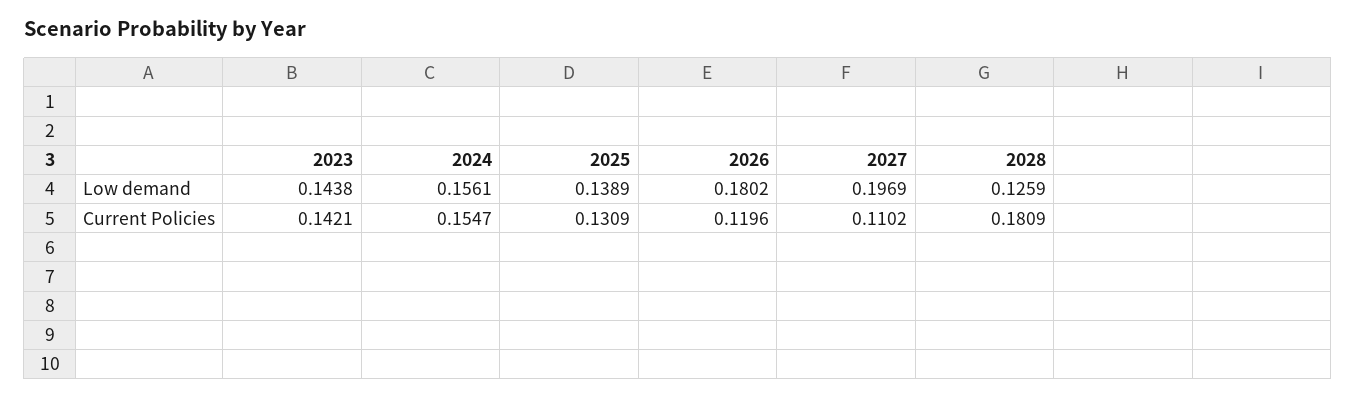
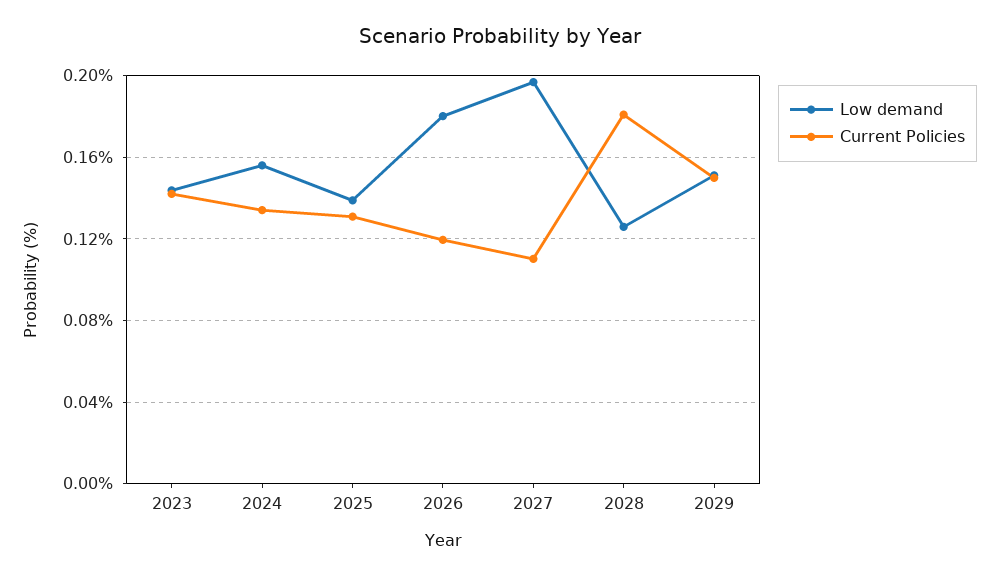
Current Policies, 2024: 0.1547 -> 0.135
Low demand, 2029: none -> 0.15
Current Policies, 2029: none -> 0.15

